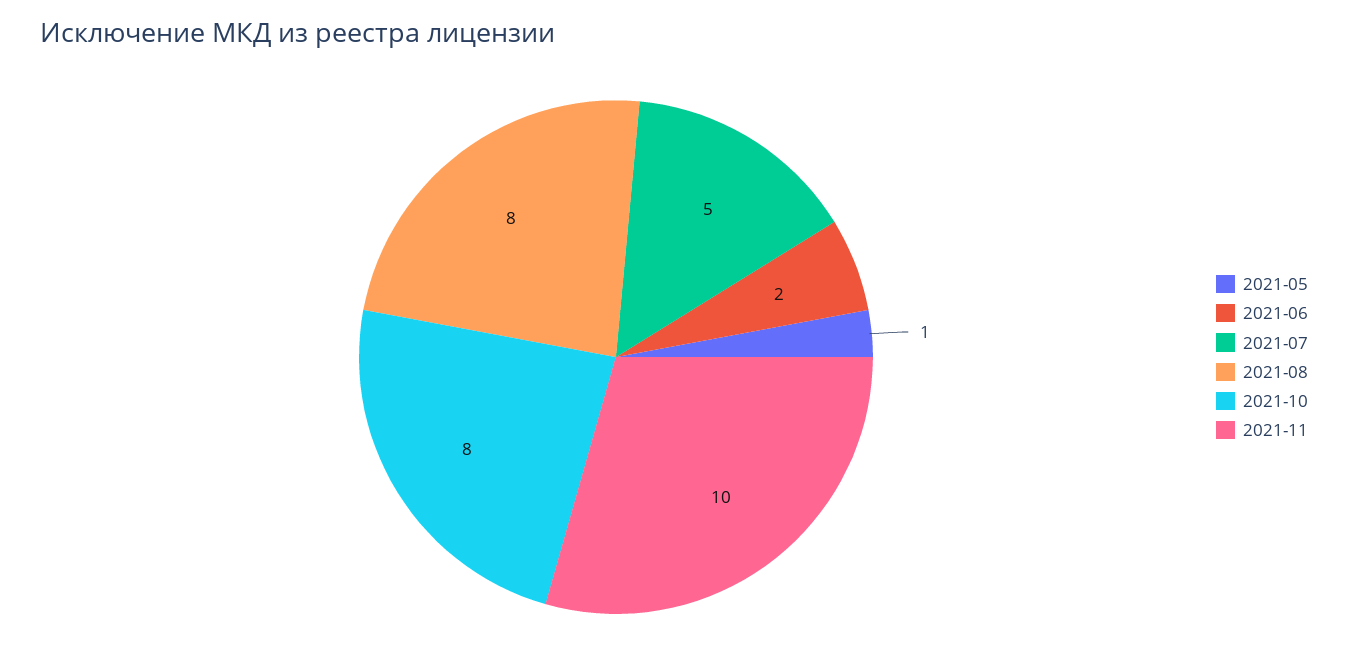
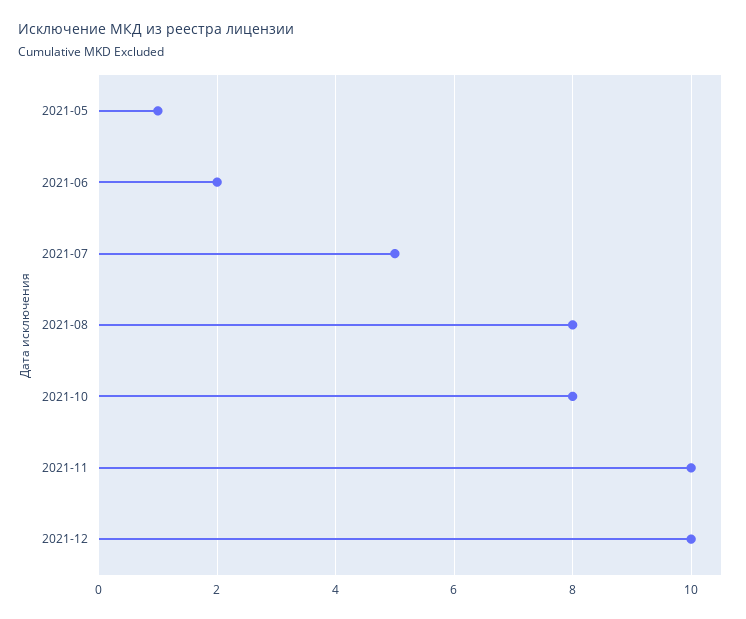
2021-12: none -> 10

